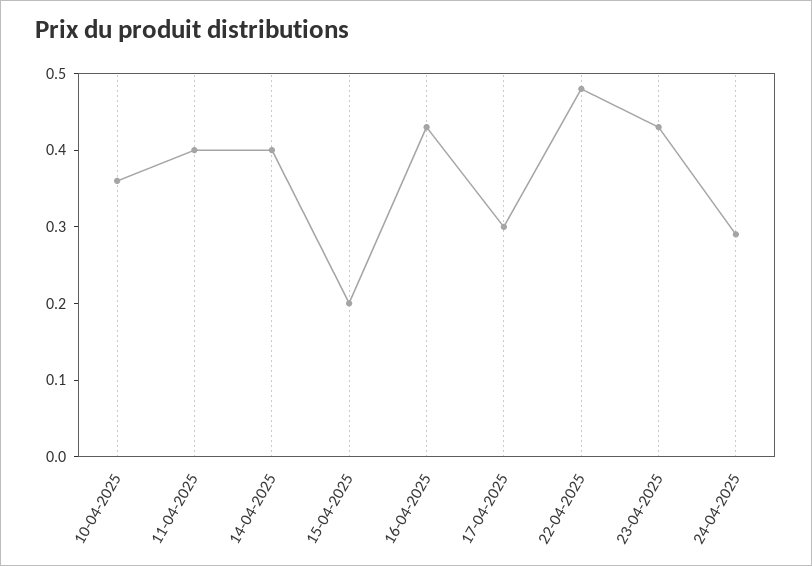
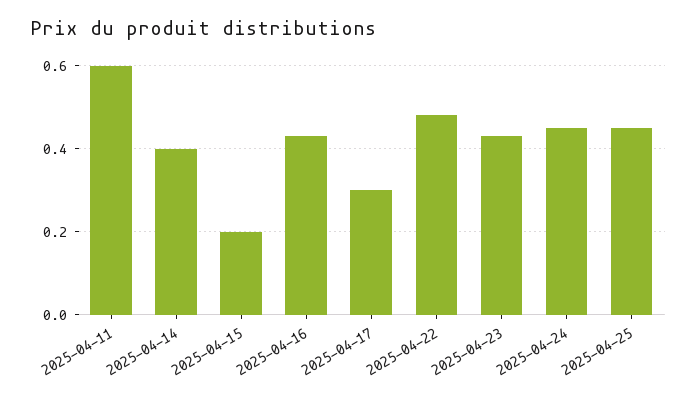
10-04-2025: 0.35 -> none
11-04-2025: 0.4 -> 0.6
24-04-2025: 0.3 -> 0.45
2025-04-25: none -> 0.45

